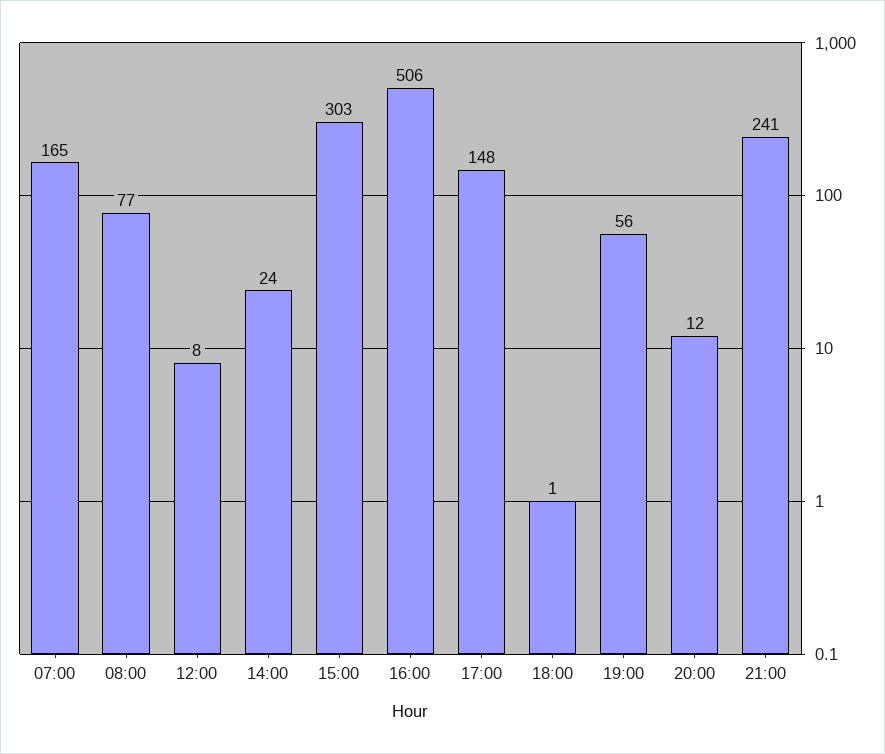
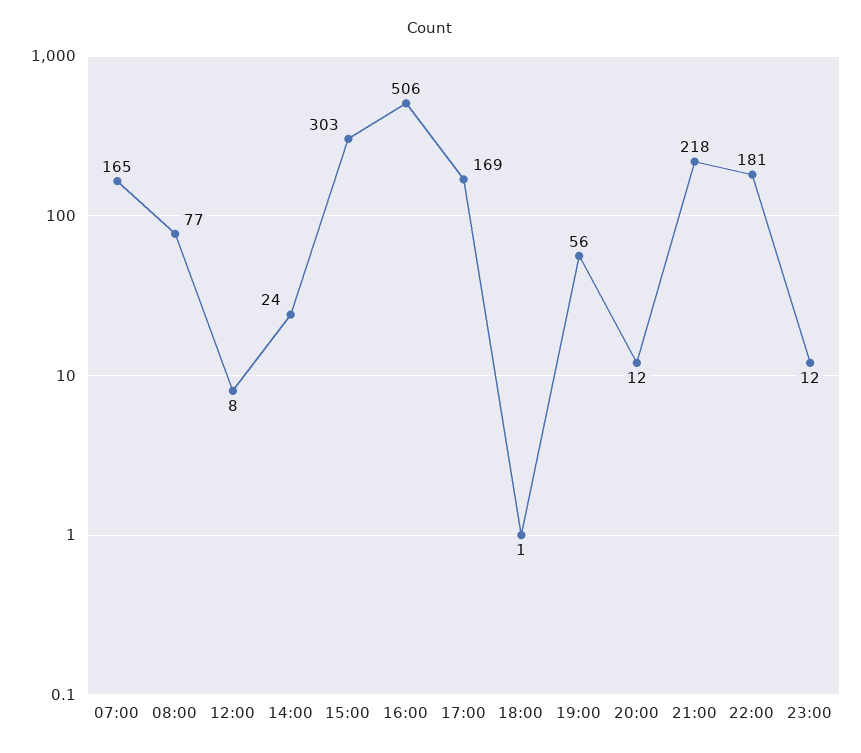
17:00: 148 -> 169
21:00: 241 -> 218
22:00: none -> 181
23:00: none -> 12

